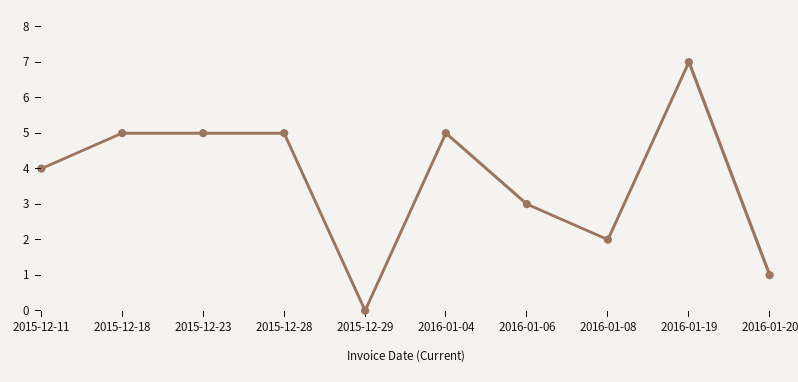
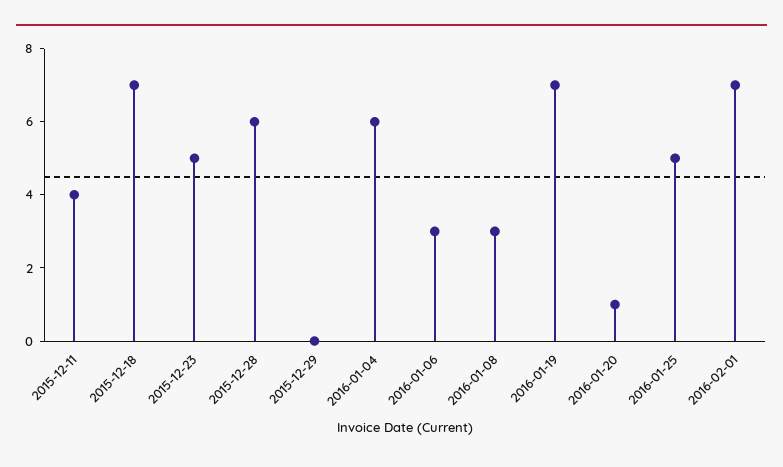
2015-12-18: 5 -> 7
2015-12-28: 5 -> 6
2016-01-04: 5 -> 6
2016-01-08: 2 -> 3
2016-01-25: none -> 5
2016-02-01: none -> 7

